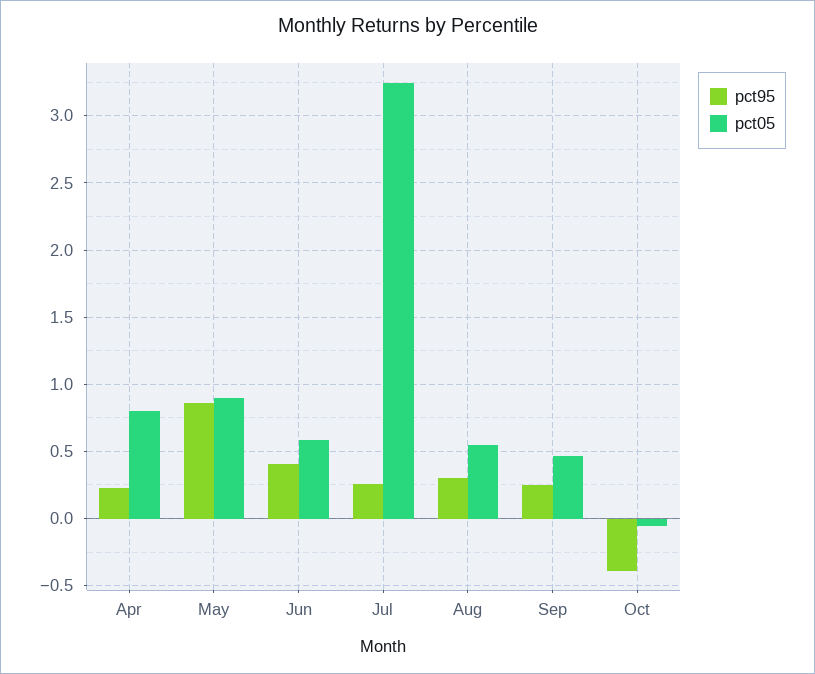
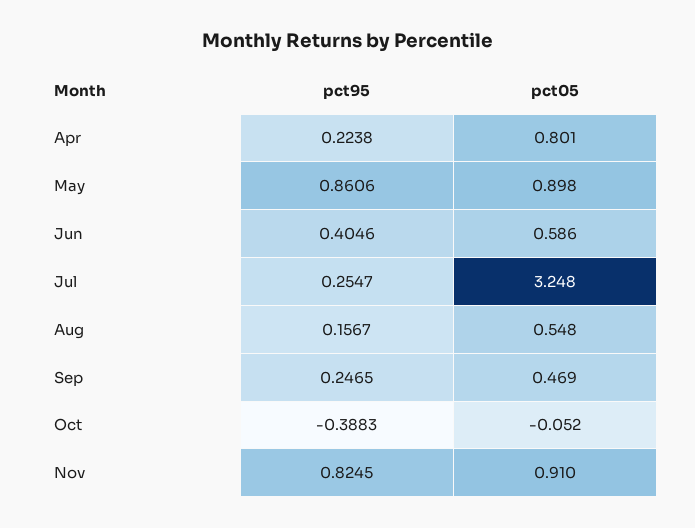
pct95, Aug: 0.3 -> 0.1567
pct95, Nov: none -> 0.8245
pct05, Nov: none -> 0.91

